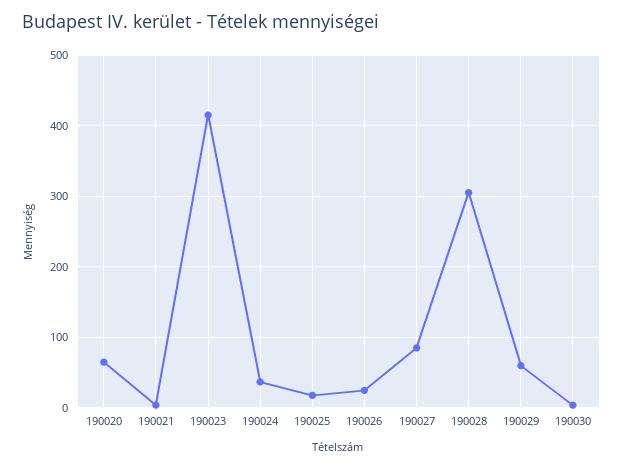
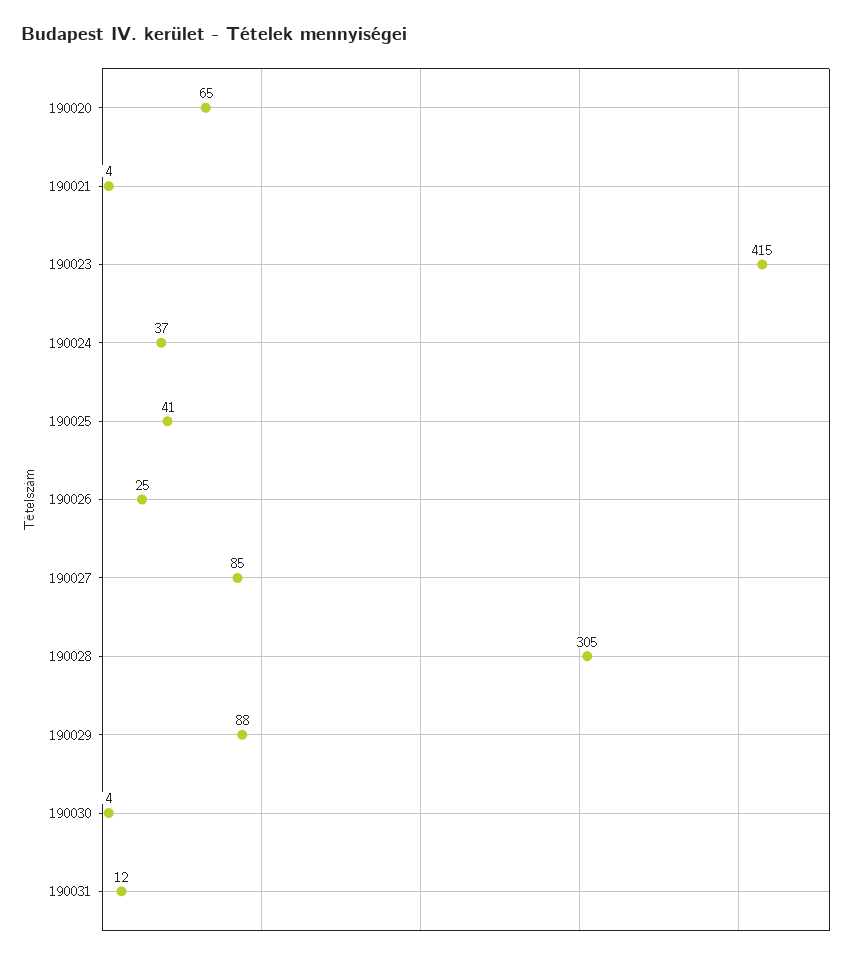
190025: 20 -> 41
190029: 60 -> 88
190031: none -> 12

